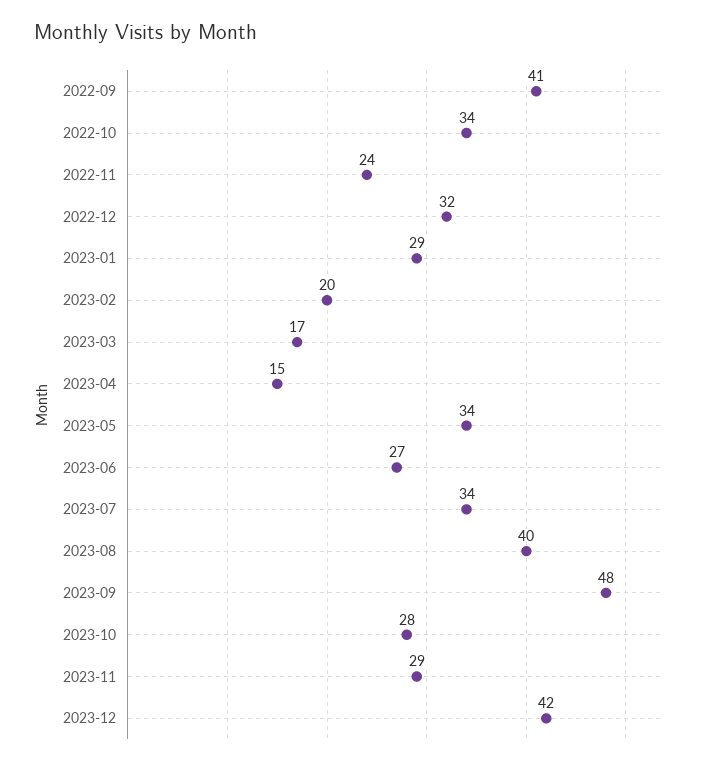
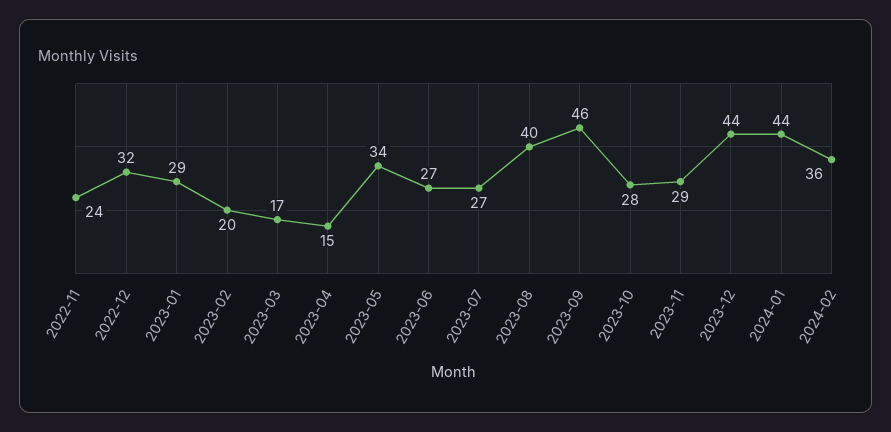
2022-09: 41 -> none
2022-10: 34 -> none
2023-07: 34 -> 27
2023-09: 48 -> 46
2023-12: 42 -> 44
2024-01: none -> 44
2024-02: none -> 36

